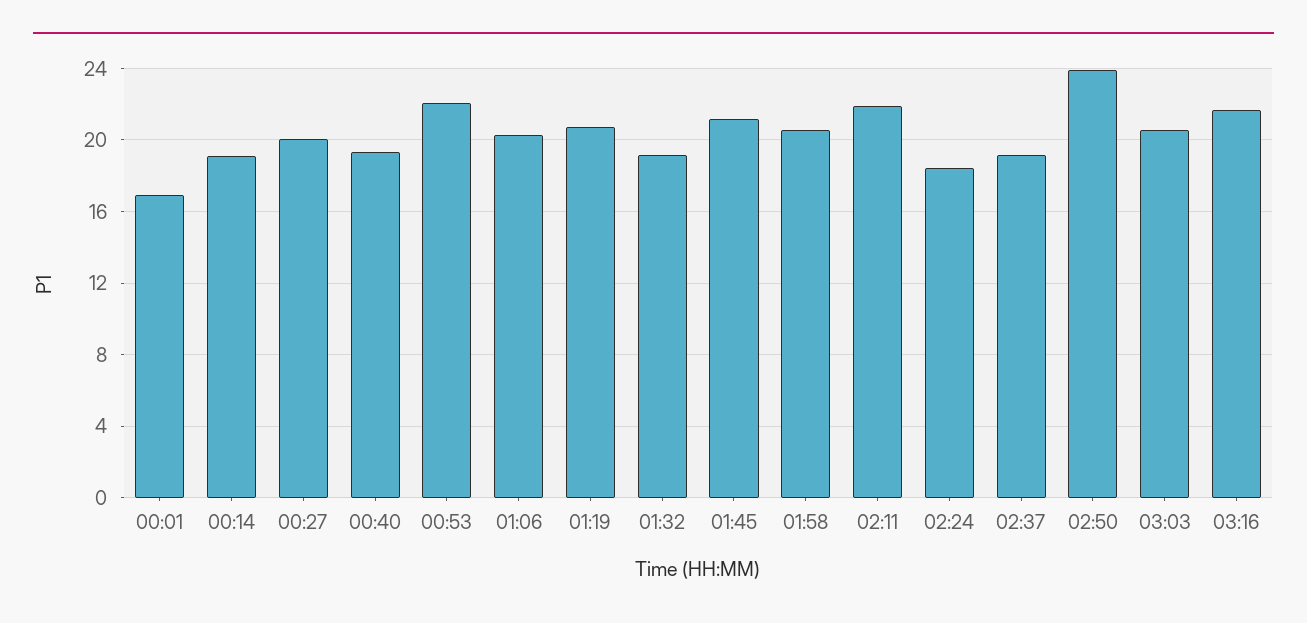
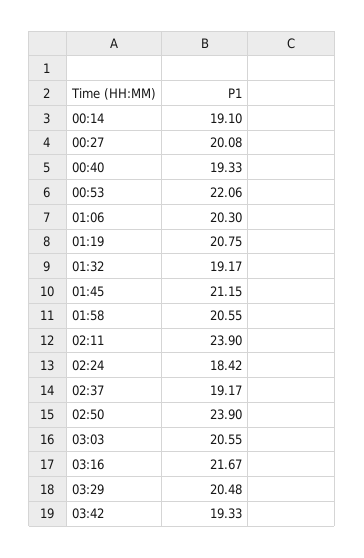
00:01: 17 -> none
02:11: 22 -> 23.9
03:29: none -> 20.48
03:42: none -> 19.33

